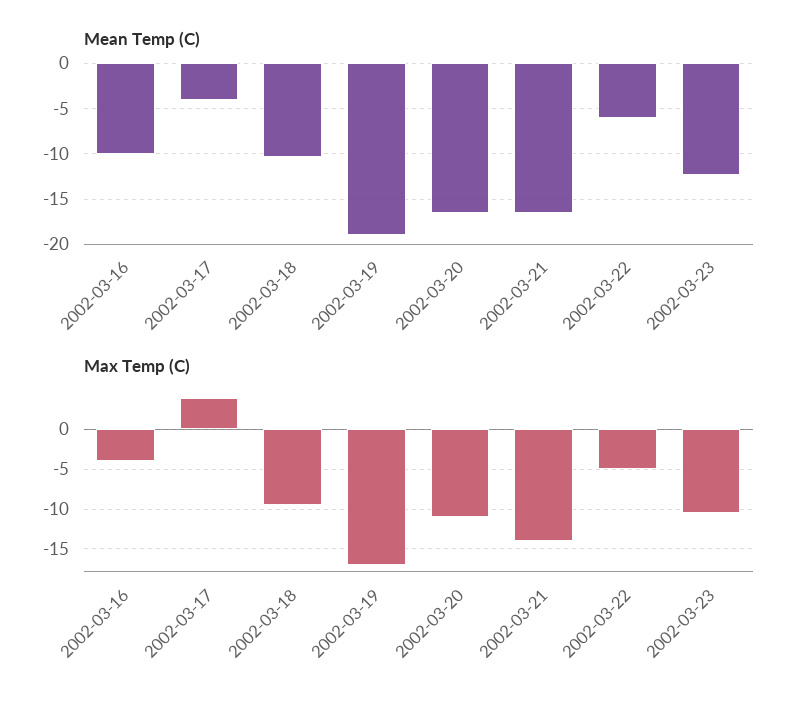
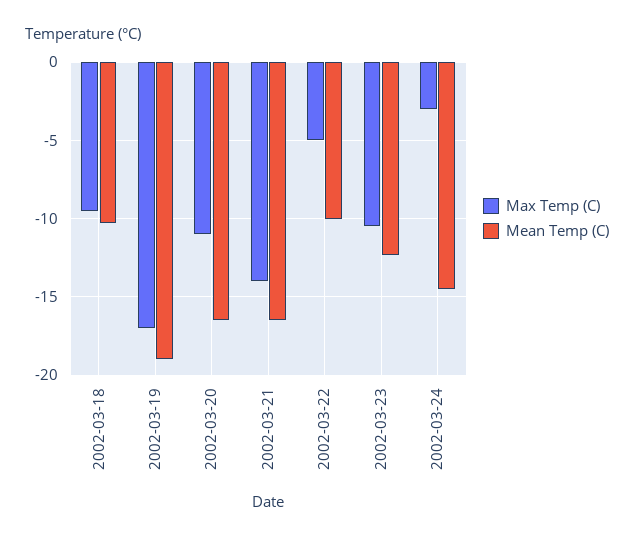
Mean Temp (C), 2002-03-16: -10 -> none
Mean Temp (C), 2002-03-17: -4 -> none
Mean Temp (C), 2002-03-22: -6 -> -10
Max Temp (C), 2002-03-16: -4 -> none
Max Temp (C), 2002-03-17: 4 -> none
Max Temp (C), 2002-03-24: none -> -3
Mean Temp (C), 2002-03-24: none -> -14.5

